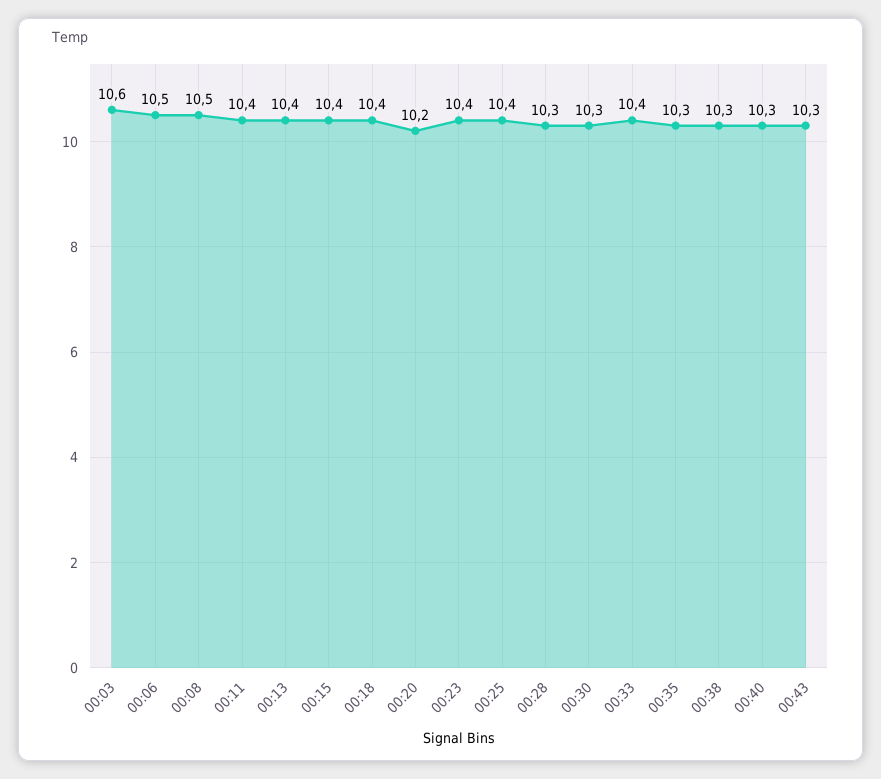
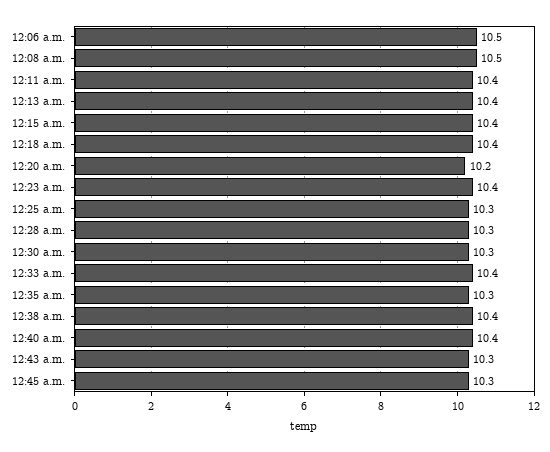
00:03: 10.6 -> none
00:25: 10.4 -> 10.3
00:38: 10.3 -> 10.4
00:40: 10.3 -> 10.4
12:45 a.m.: none -> 10.3

